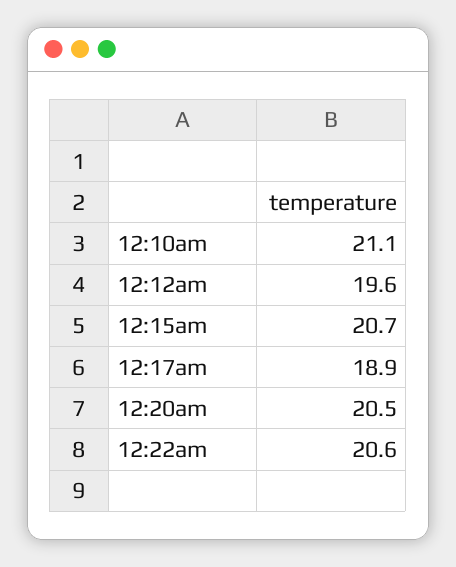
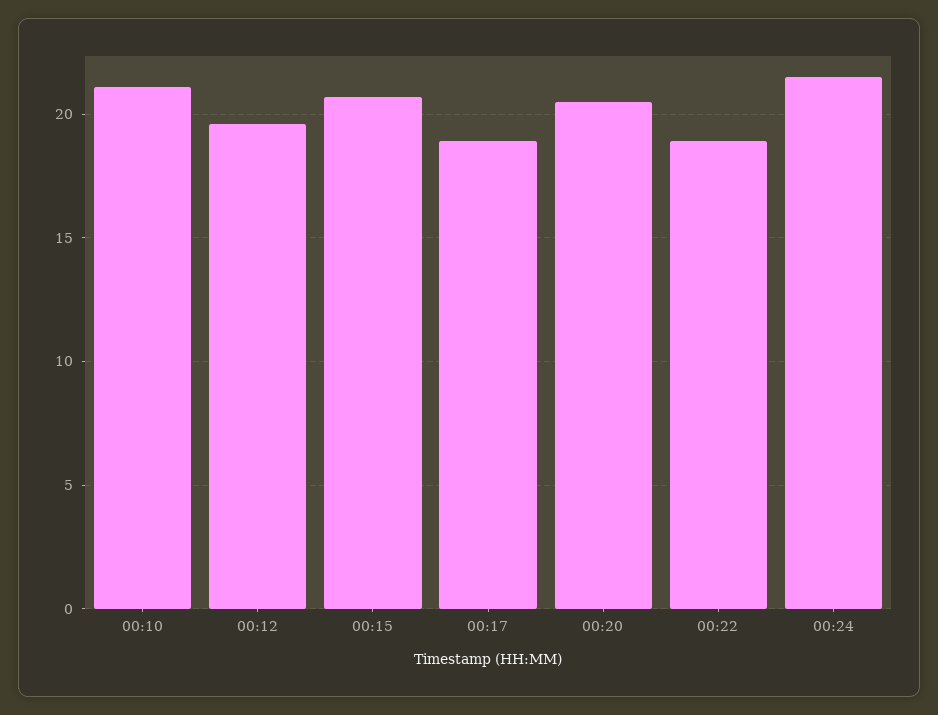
12:22am: 20.6 -> 19
00:24: none -> 21.5

